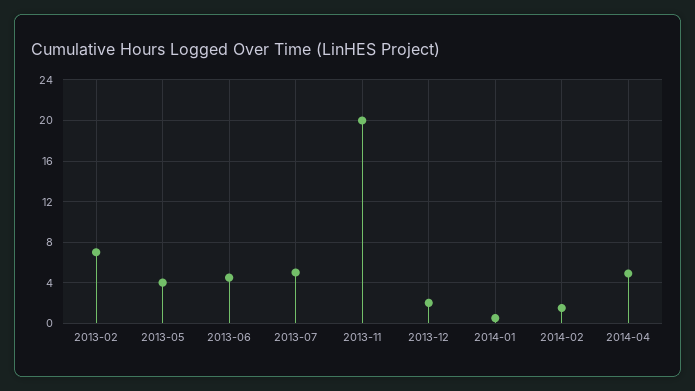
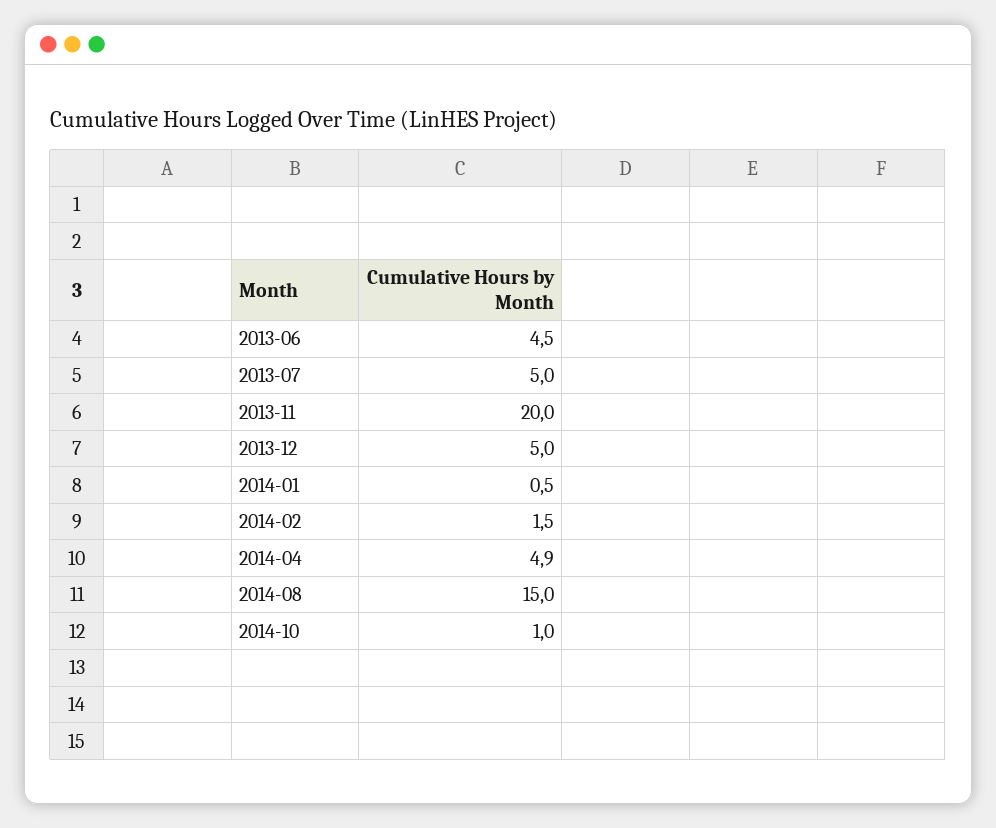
2013-02: 7 -> none
2013-05: 4 -> none
2013-12: 2 -> 5
2014-08: none -> 15
2014-10: none -> 1

